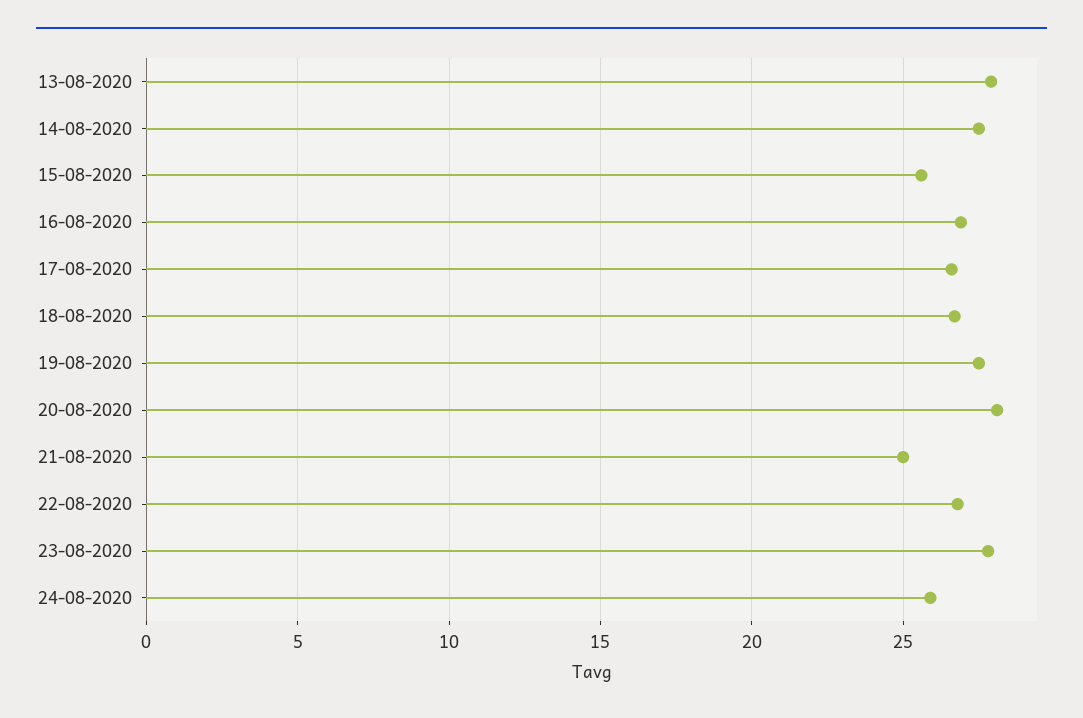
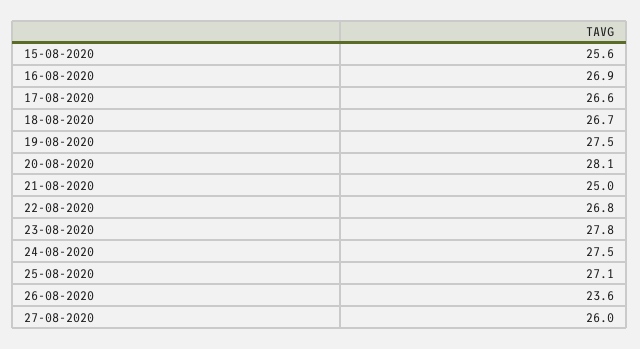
13-08-2020: 28 -> none
14-08-2020: 27.5 -> none
24-08-2020: 26 -> 27.5
25-08-2020: none -> 27.1
26-08-2020: none -> 23.6
27-08-2020: none -> 26

